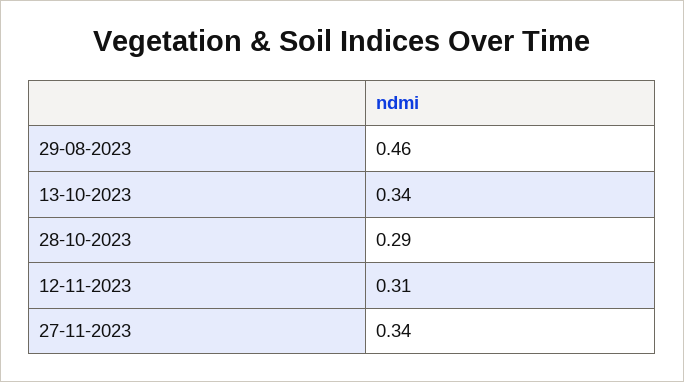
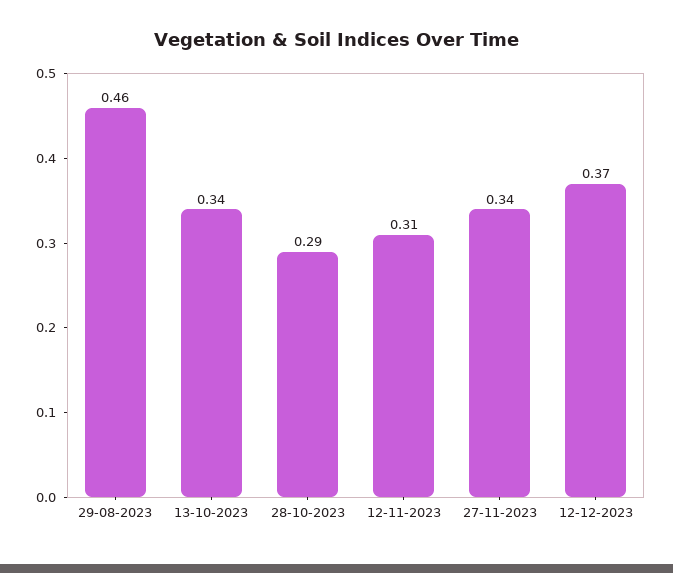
12-12-2023: none -> 0.37

